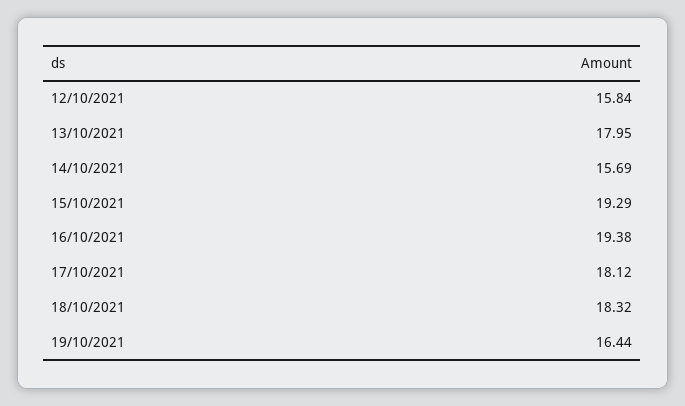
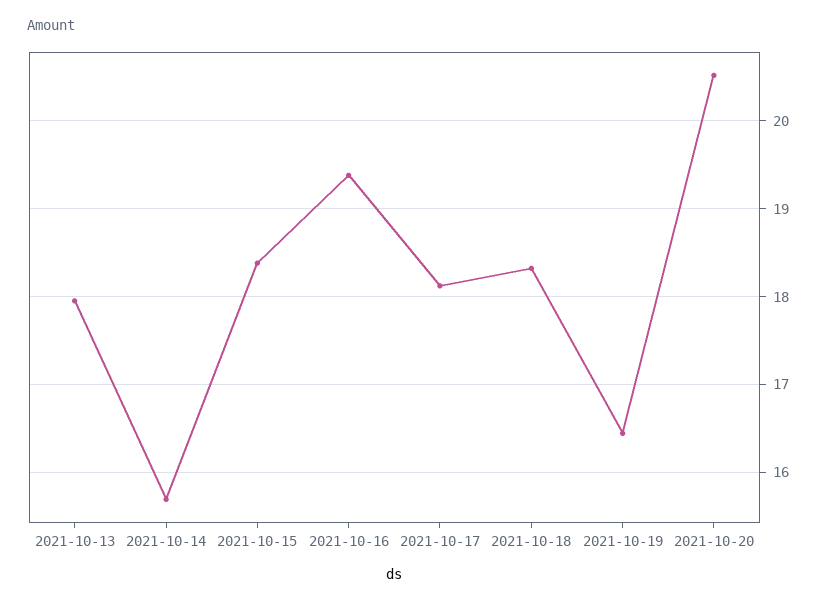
12/10/2021: 15.84 -> none
15/10/2021: 19.29 -> 18.4
2021-10-20: none -> 20.5

